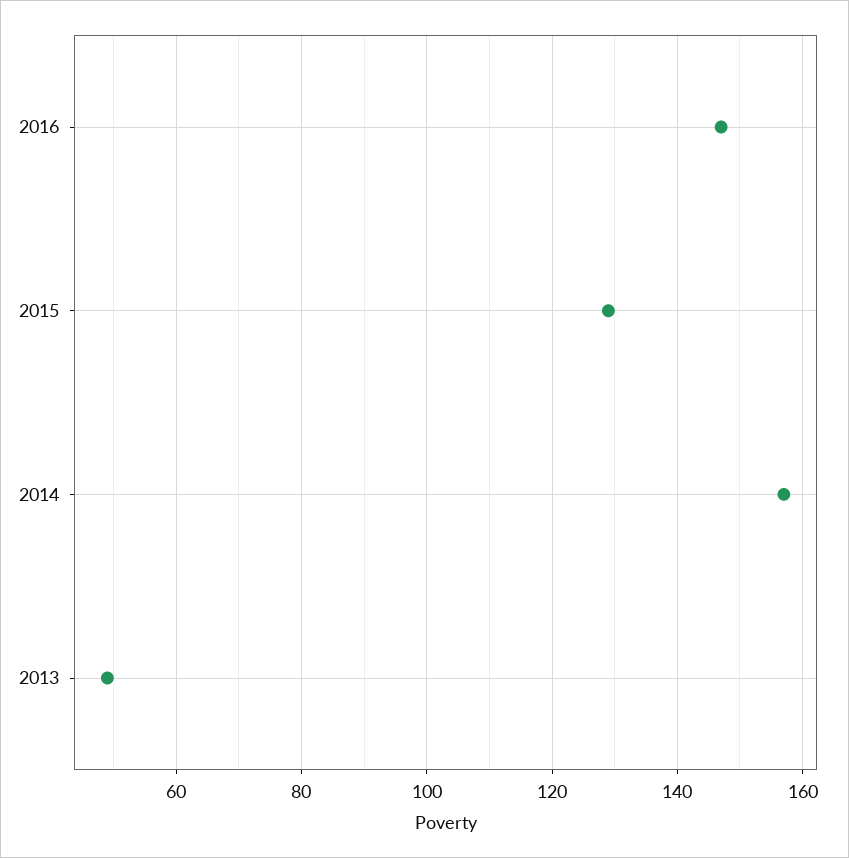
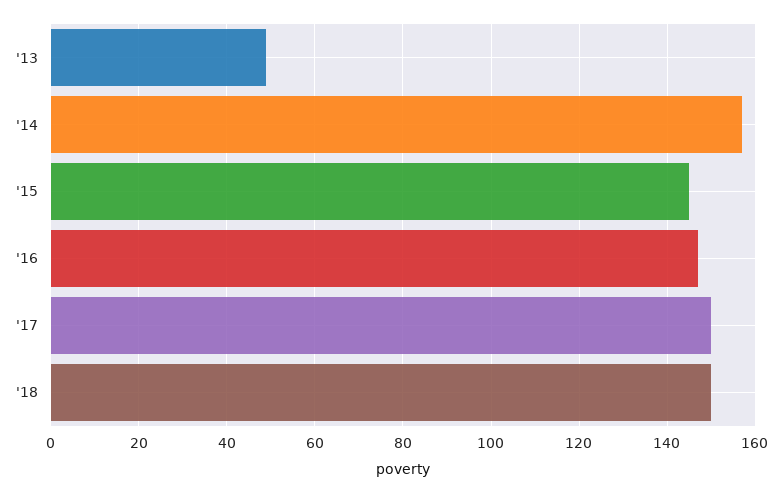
2015: 130 -> 145
'17: none -> 150
'18: none -> 150

